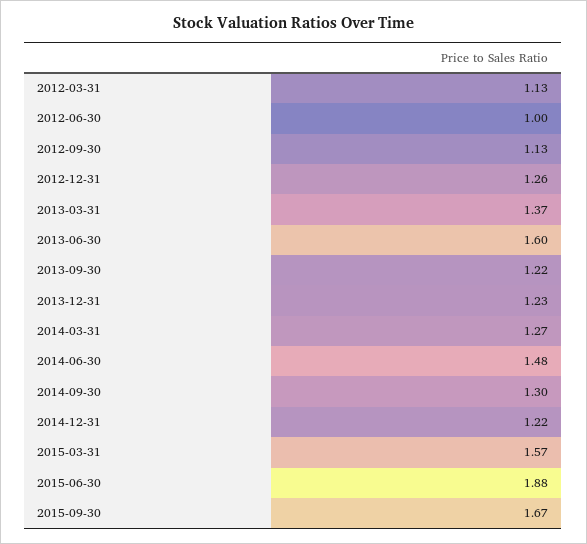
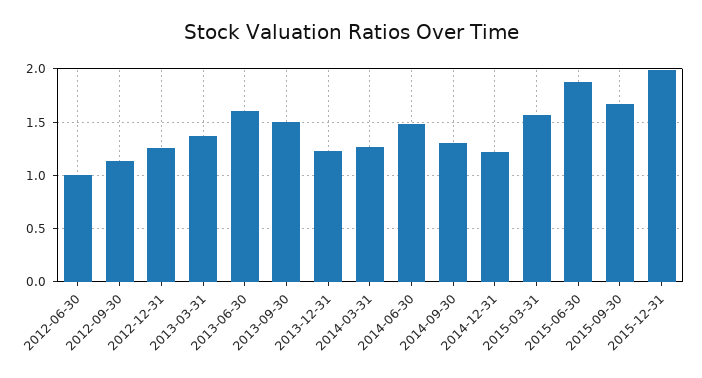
2012-03-31: 1.13 -> none
2013-09-30: 1.22 -> 1.5
2015-12-31: none -> 2

